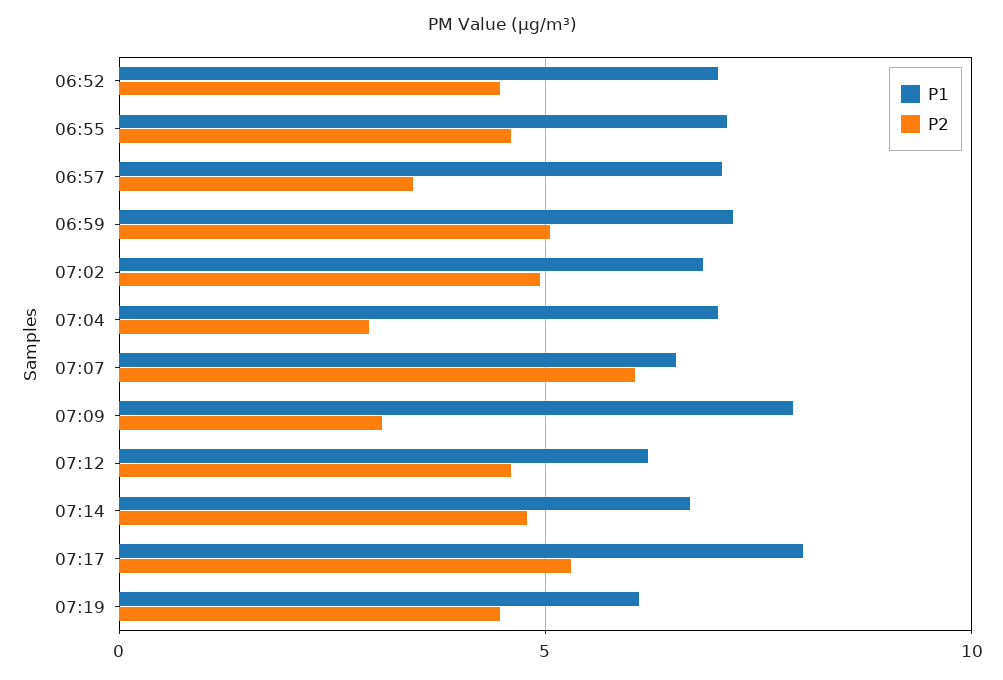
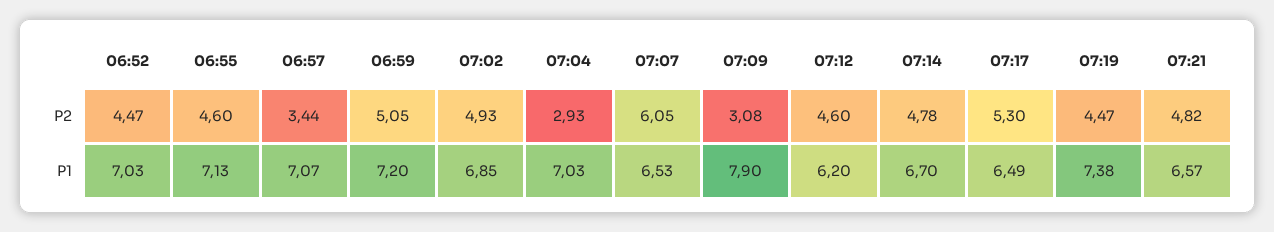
P1, 07:17: 8 -> 6.49
P1, 07:19: 6 -> 7.38
P2, 07:21: none -> 4.82
P1, 07:21: none -> 6.57

